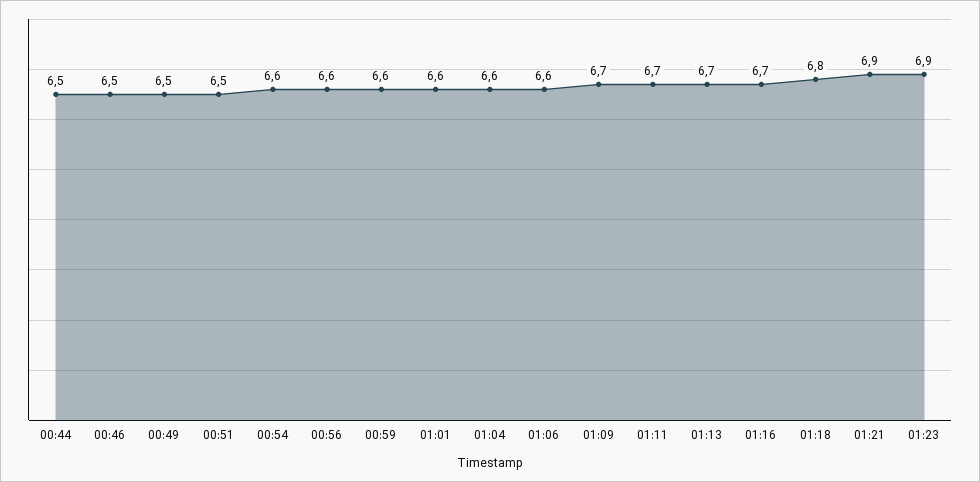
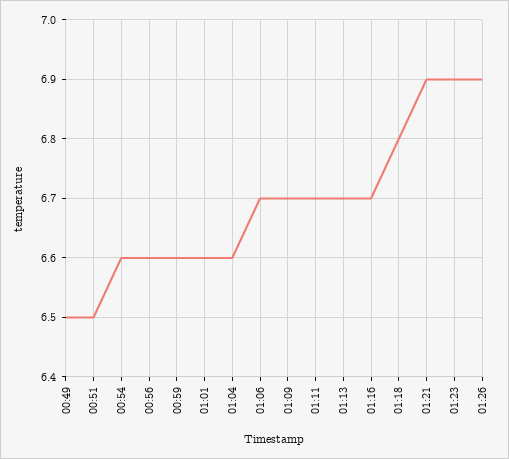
00:44: 6.5 -> none
00:46: 6.5 -> none
01:06: 6.6 -> 6.7
01:26: none -> 6.9

